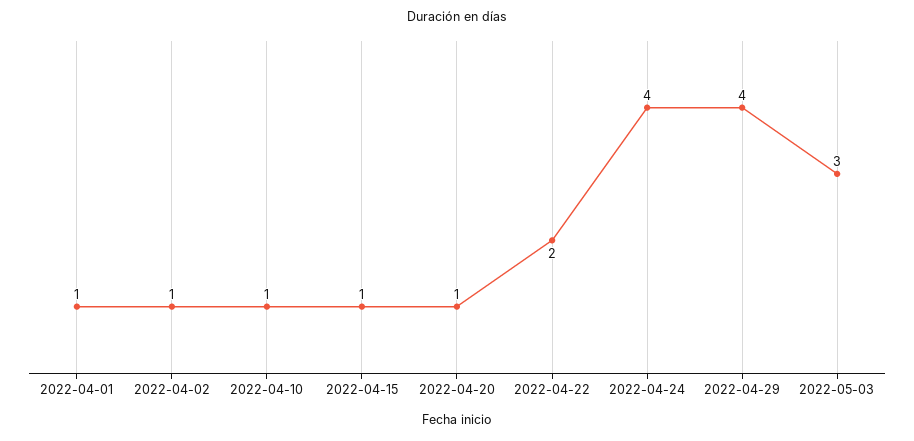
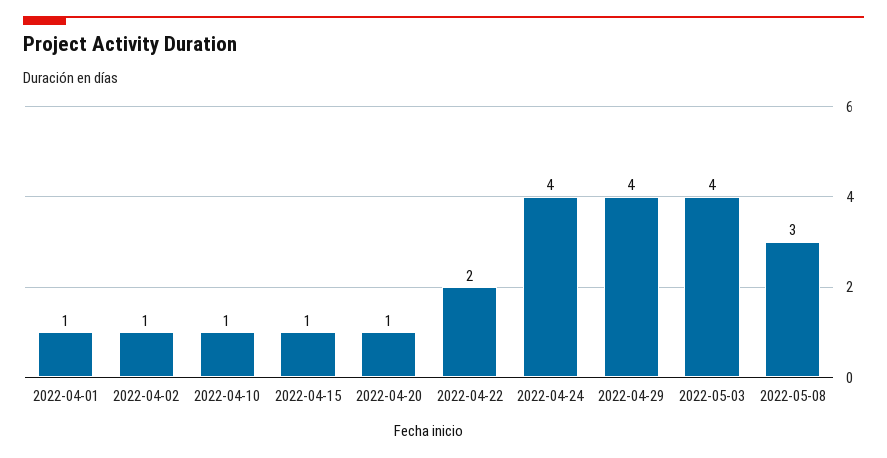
2022-05-03: 3 -> 4
2022-05-08: none -> 3

